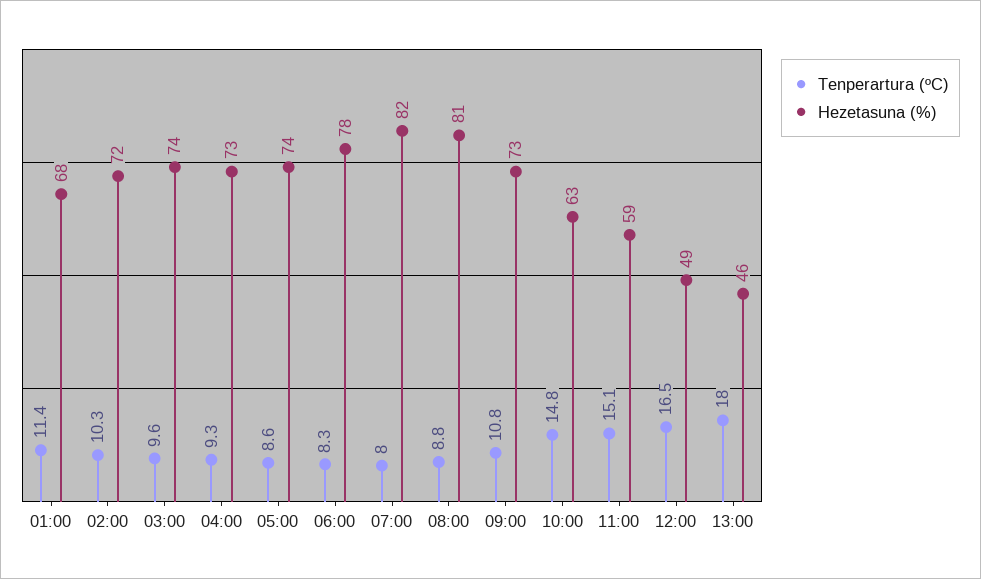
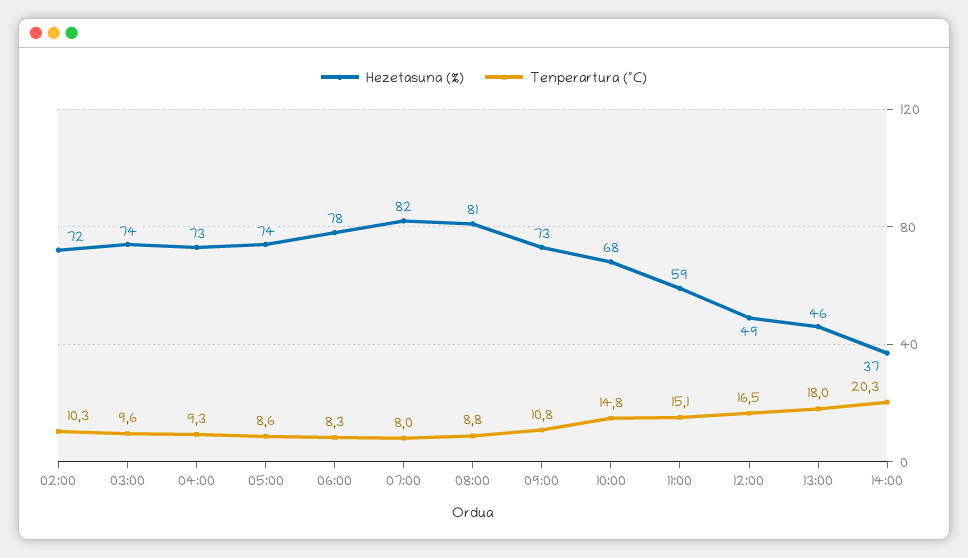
Tenperartura (ºC), 01:00: 11.4 -> none
Hezetasuna (%), 01:00: 68 -> none
Hezetasuna (%), 10:00: 63 -> 68
Hezetasuna (%), 14:00: none -> 37
Tenperartura (ºC), 14:00: none -> 20.3

